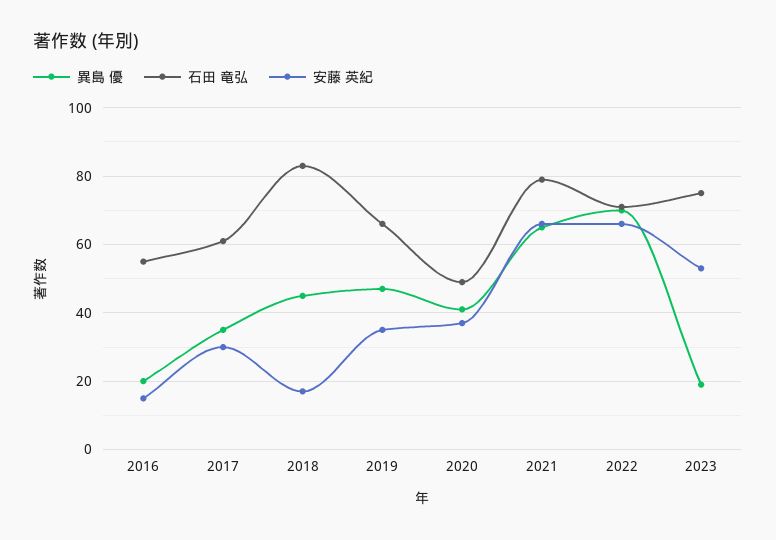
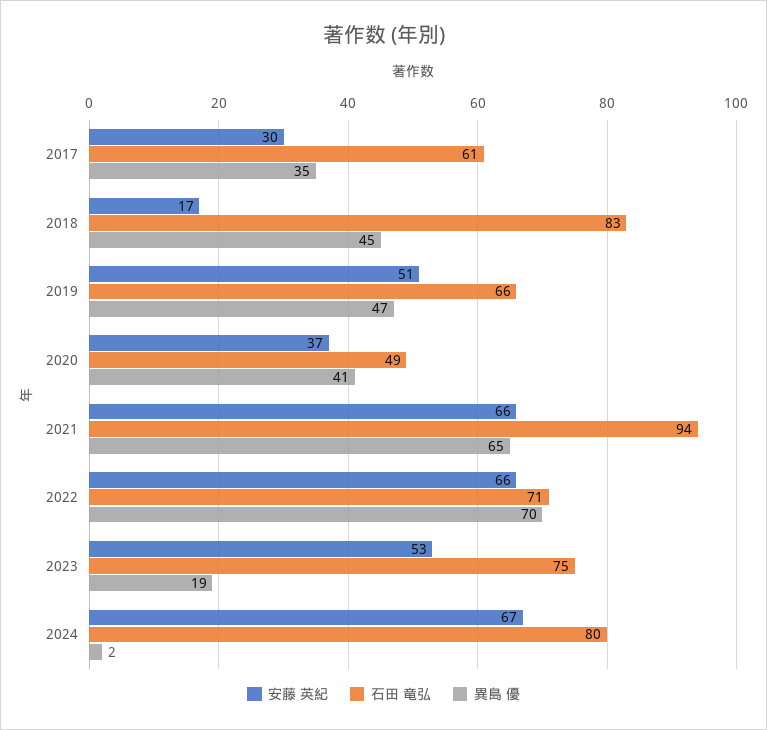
異島 優, 2016: 20 -> none
石田 竜弘, 2016: 55 -> none
安藤 英紀, 2016: 15 -> none
安藤 英紀, 2019: 35 -> 51
石田 竜弘, 2021: 80 -> 94
安藤 英紀, 2024: none -> 67
石田 竜弘, 2024: none -> 80
異島 優, 2024: none -> 2

